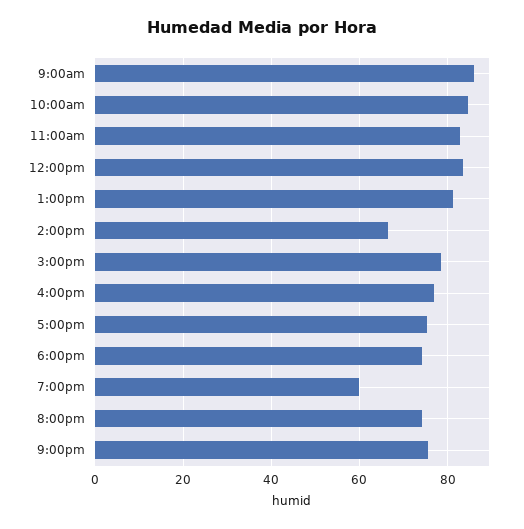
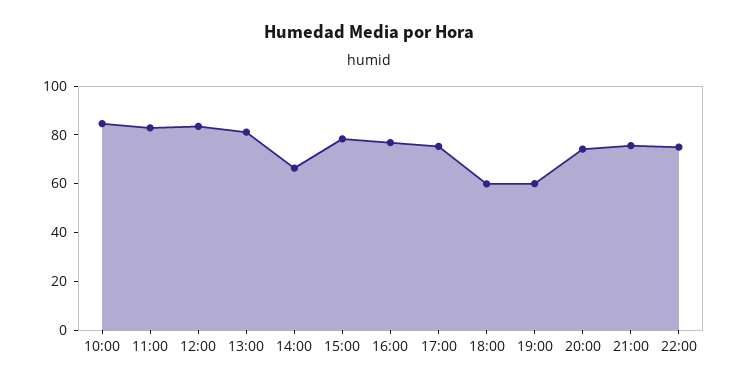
9:00am: 86 -> none
6:00pm: 74 -> 60
22:00: none -> 75

